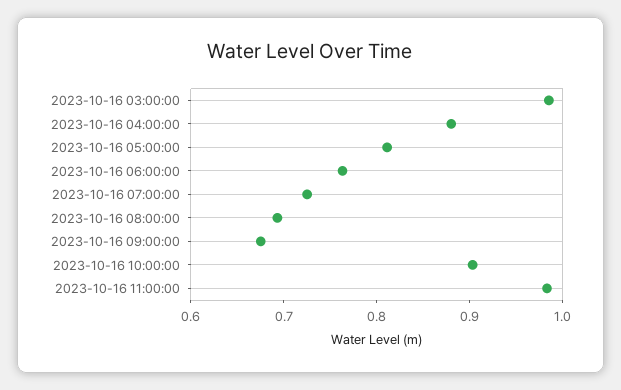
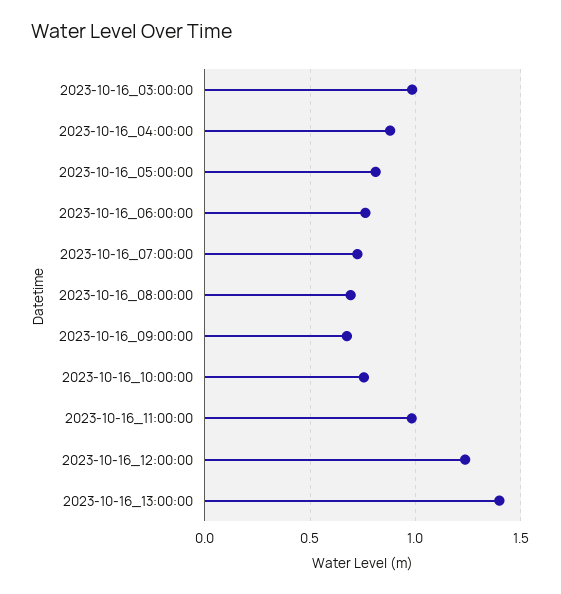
2023-10-16 10:00:00: 0.9 -> 0.75
2023-10-16_12:00:00: none -> 1.25
2023-10-16_13:00:00: none -> 1.4

